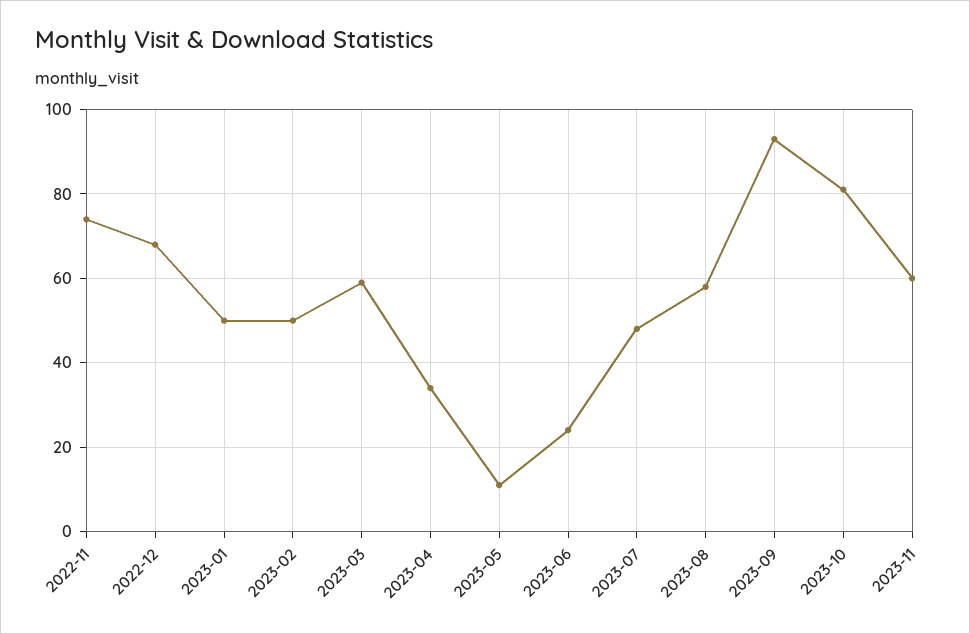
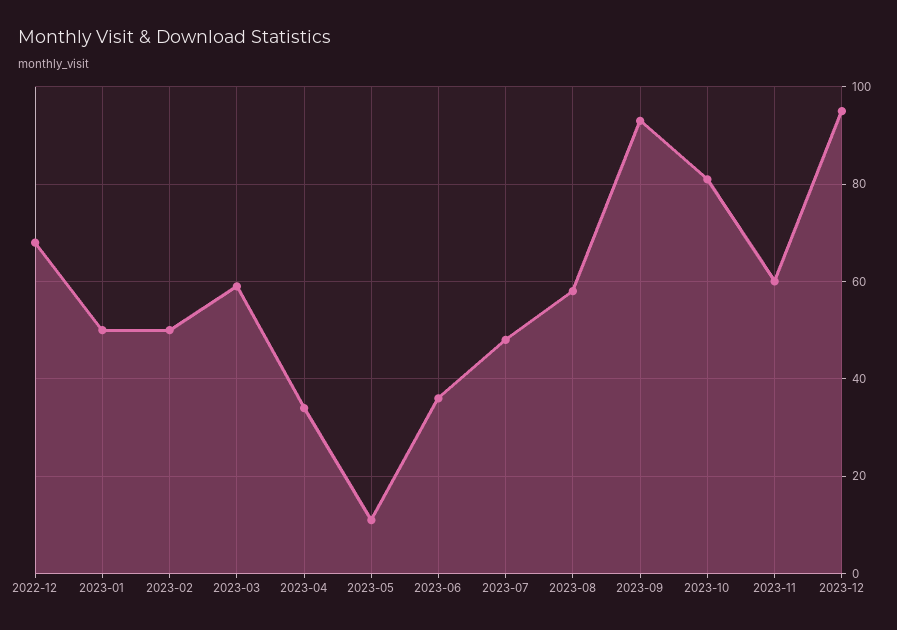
2022-11: 75 -> none
2023-06: 25 -> 35
2023-12: none -> 95

